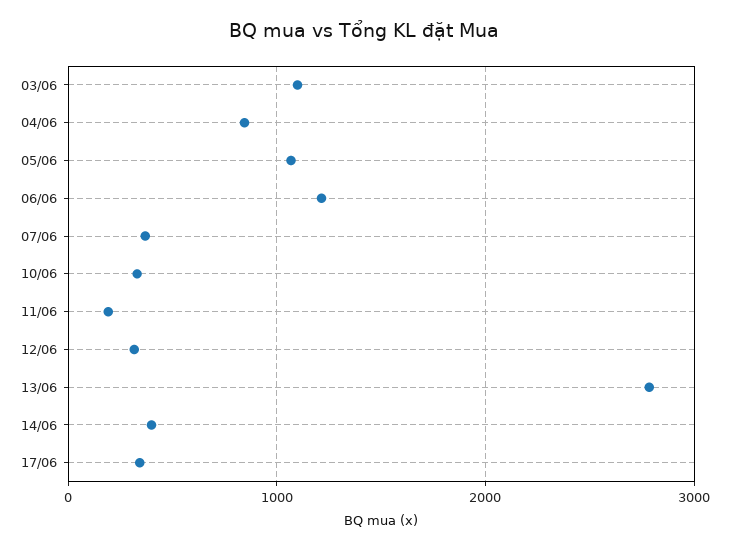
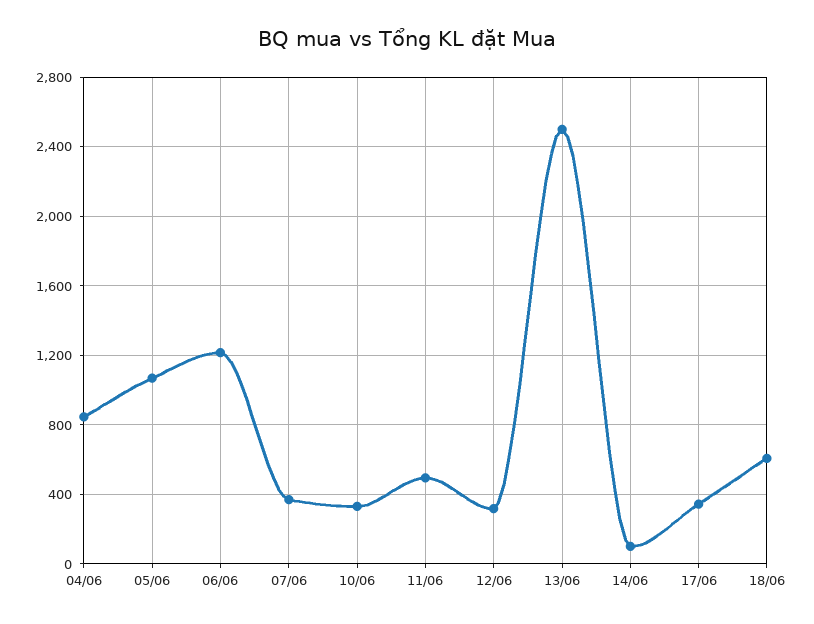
03/06: 1100 -> none
11/06: 200 -> 500
13/06: 2800 -> 2500
14/06: 400 -> 100
18/06: none -> 600

